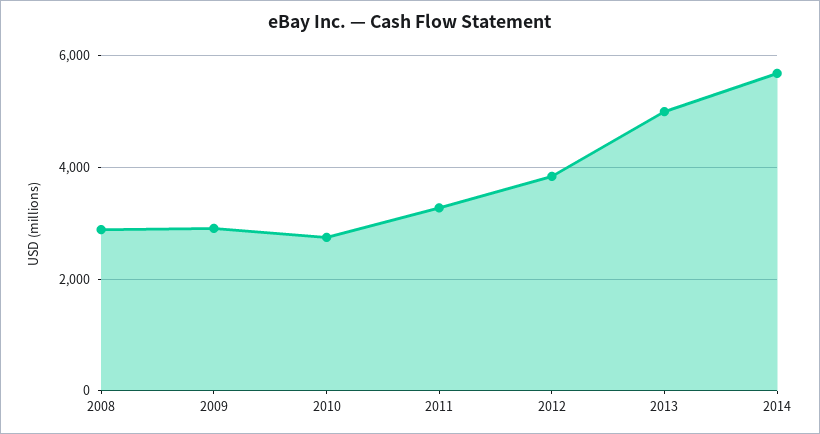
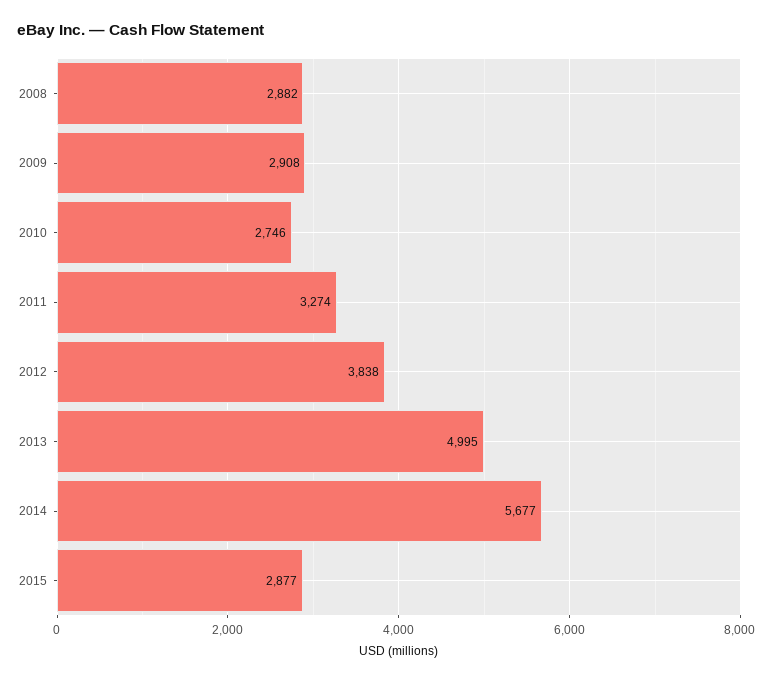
2015: none -> 2877

